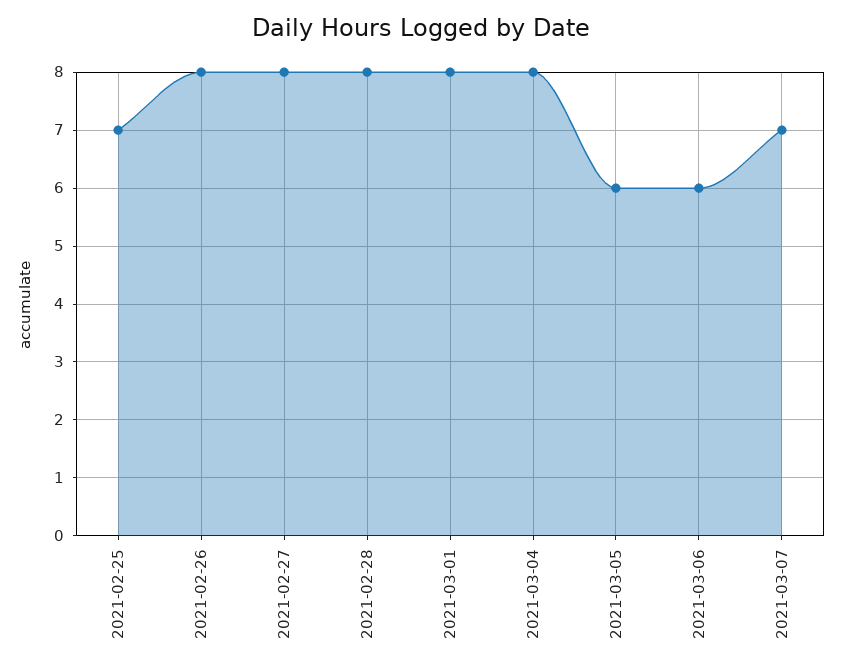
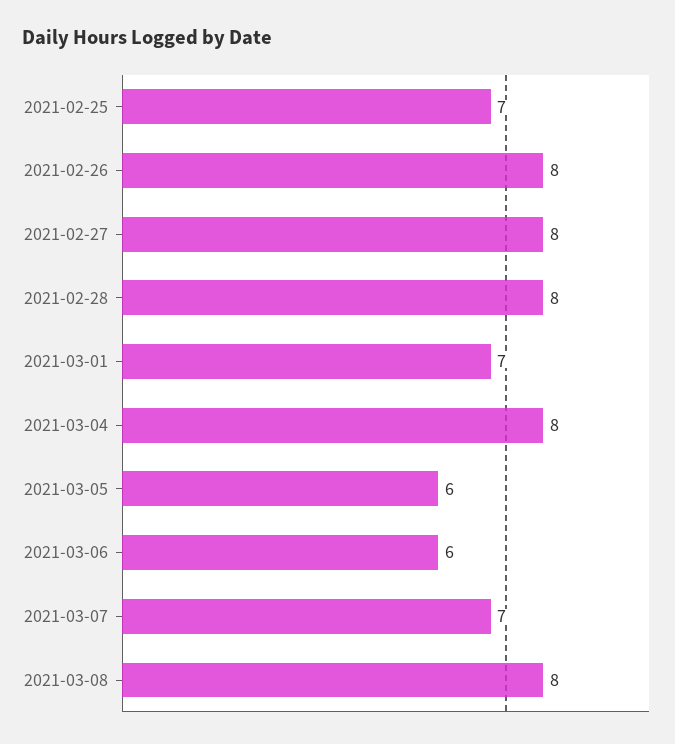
2021-03-01: 8 -> 7
2021-03-08: none -> 8

